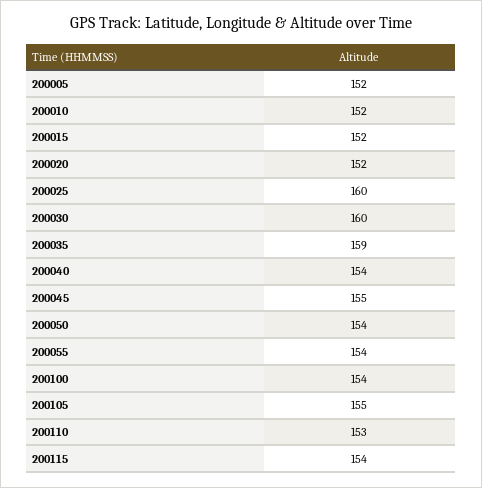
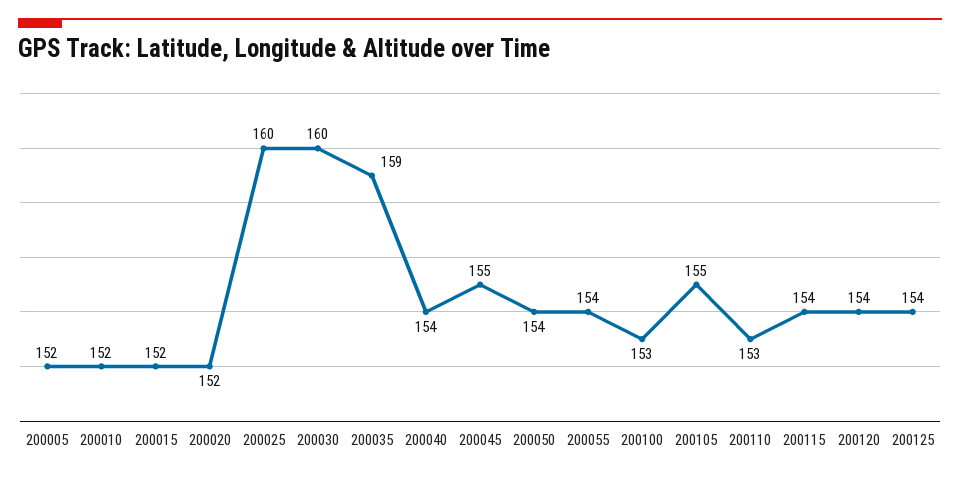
200100: 154 -> 153
200120: none -> 154
200125: none -> 154

